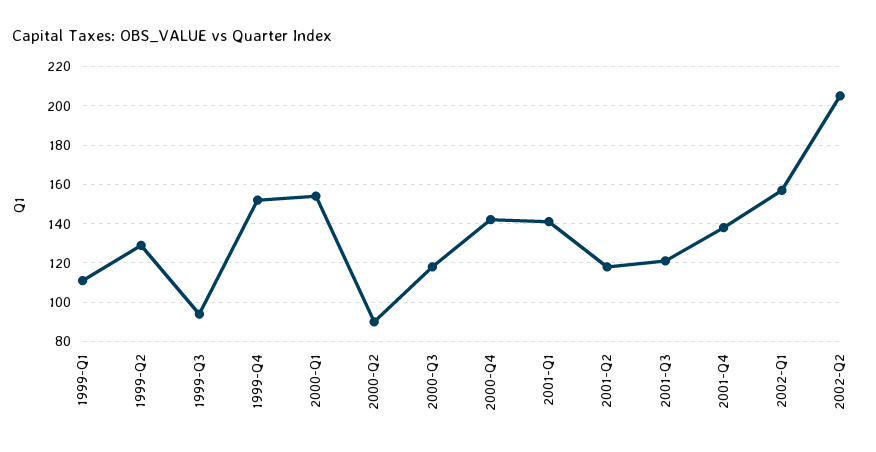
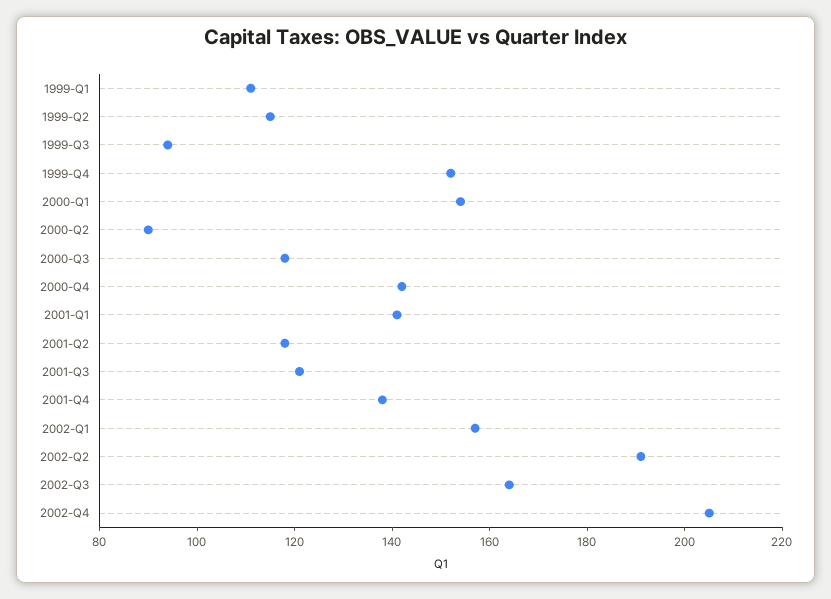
1999-Q2: 130 -> 115
2002-Q2: 205 -> 190
2002-Q3: none -> 165
2002-Q4: none -> 205

